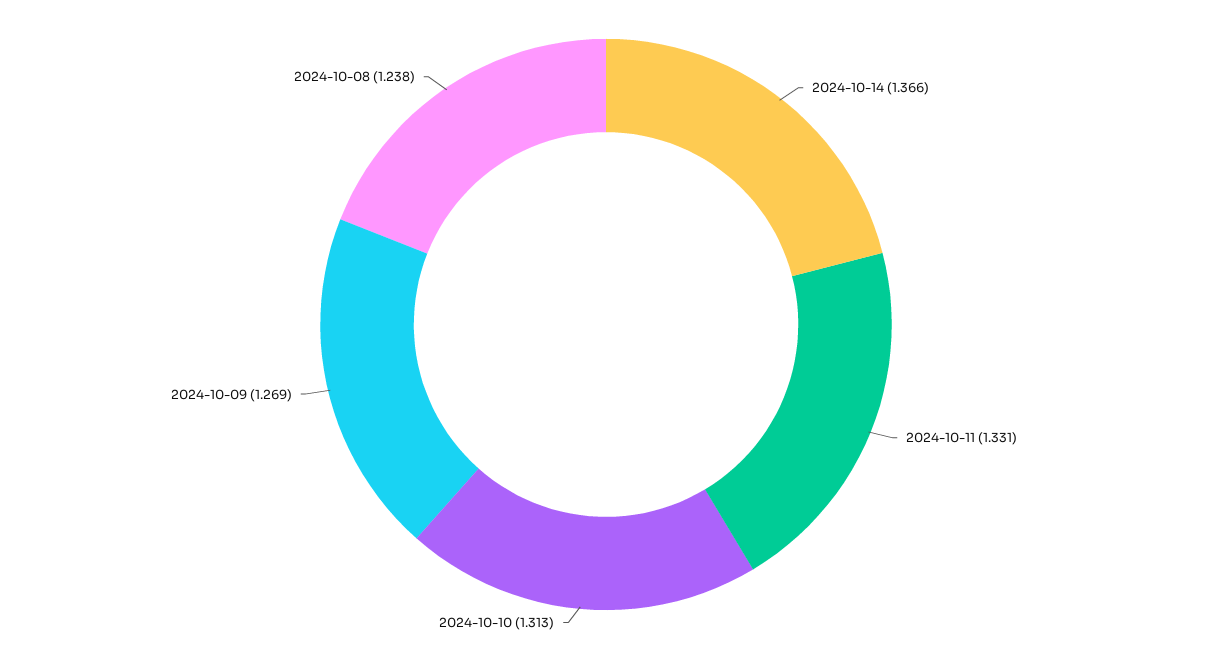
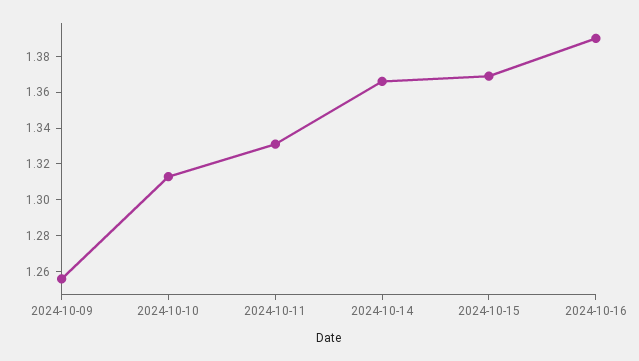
2024-10-09: 1.269 -> 1.255
2024-10-08: 1.238 -> none
2024-10-15: none -> 1.37
2024-10-16: none -> 1.39

